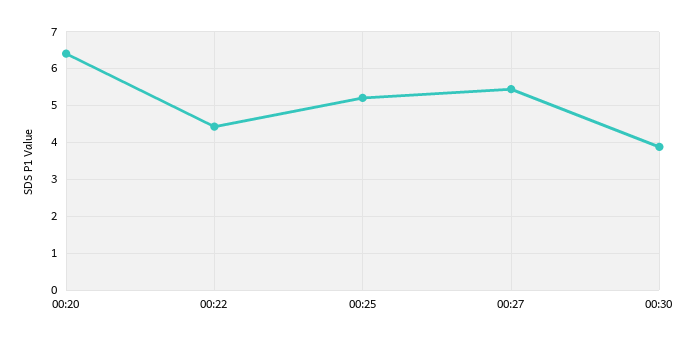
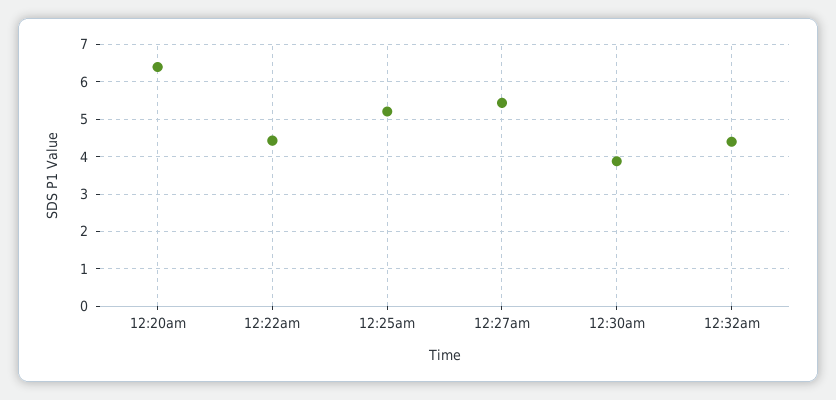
12:32am: none -> 4.4

